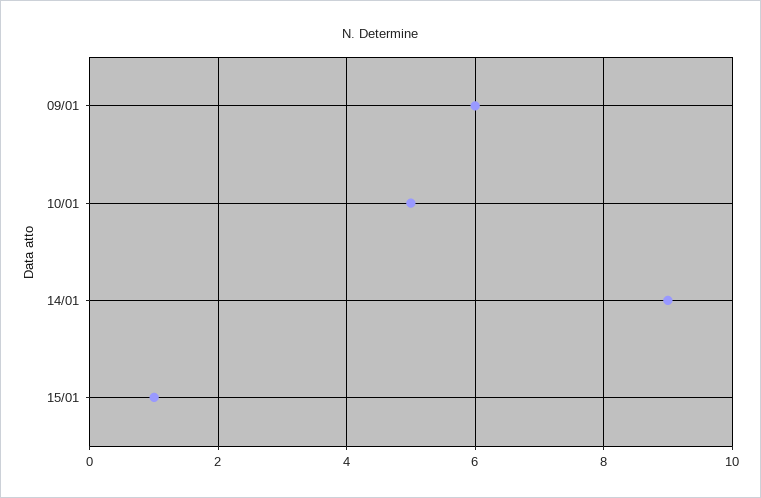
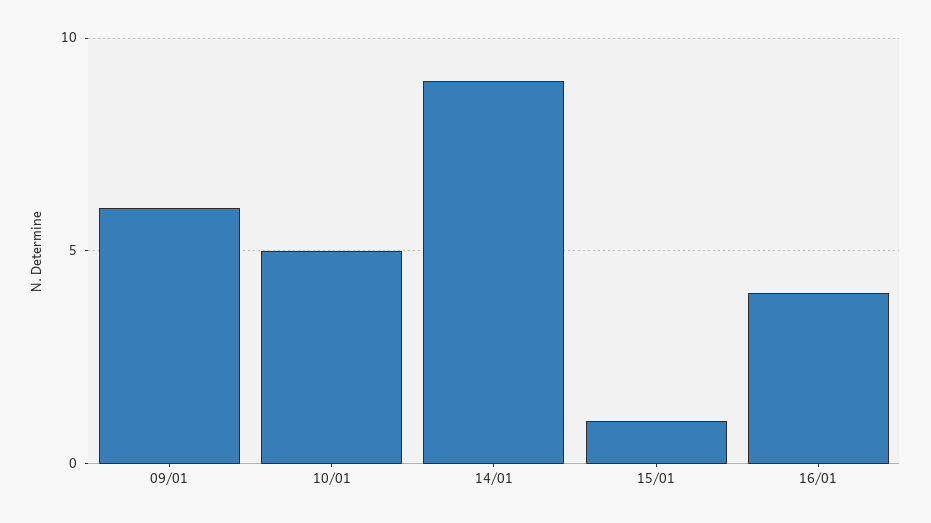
16/01: none -> 4

